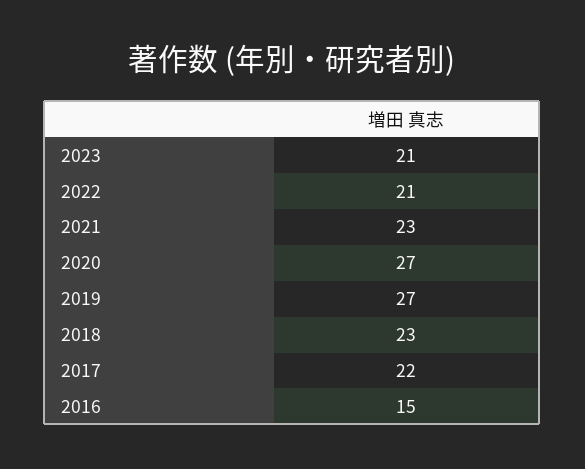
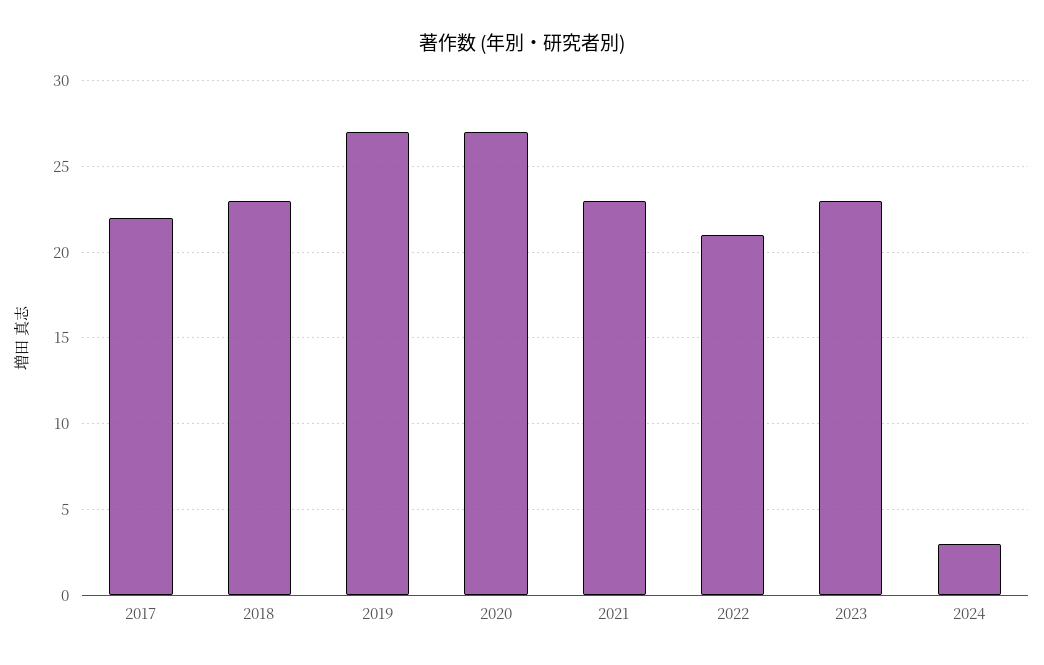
2023: 21 -> 23
2016: 15 -> none
2024: none -> 3

